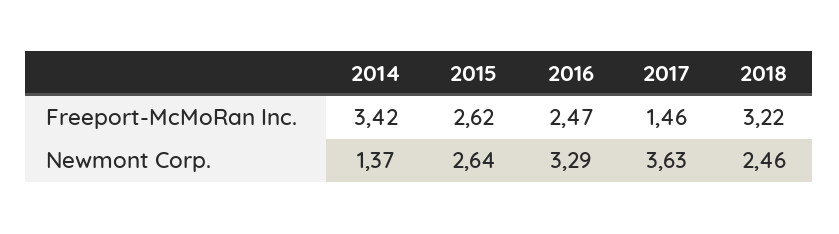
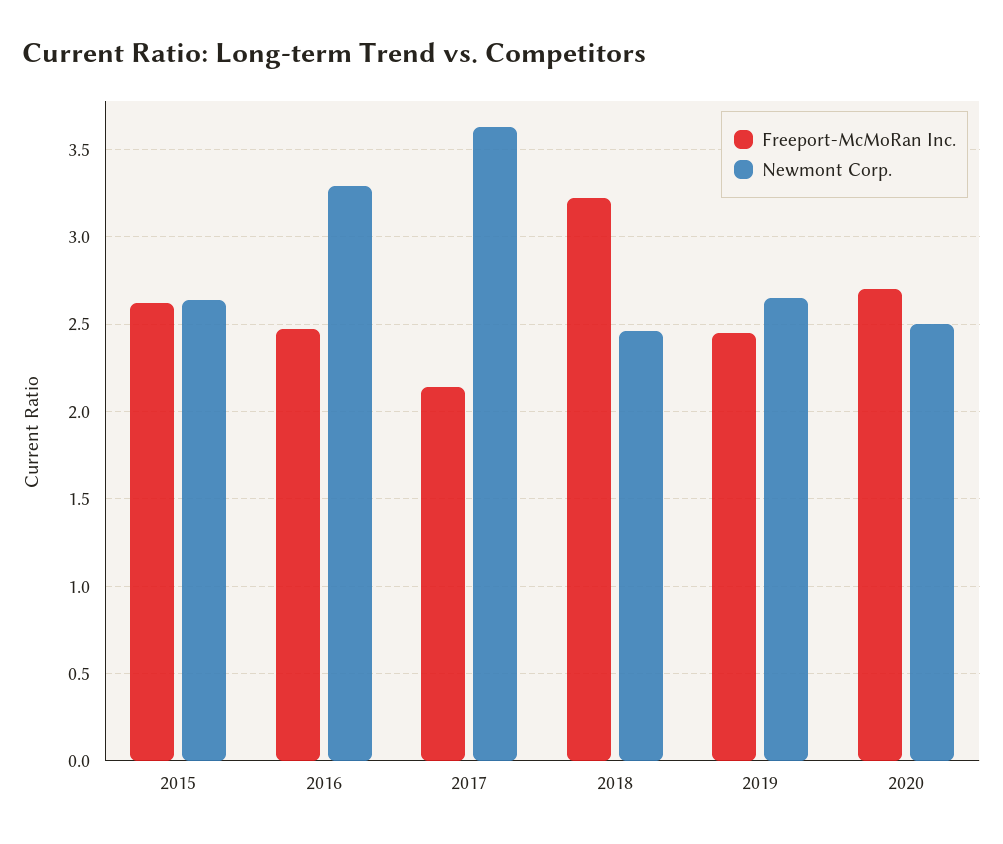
Freeport-McMoRan Inc., 2014: 3.42 -> none
Freeport-McMoRan Inc., 2017: 1.46 -> 2.15
Newmont Corp., 2014: 1.37 -> none
Freeport-McMoRan Inc., 2019: none -> 2.45
Newmont Corp., 2019: none -> 2.65
Freeport-McMoRan Inc., 2020: none -> 2.7
Newmont Corp., 2020: none -> 2.5

